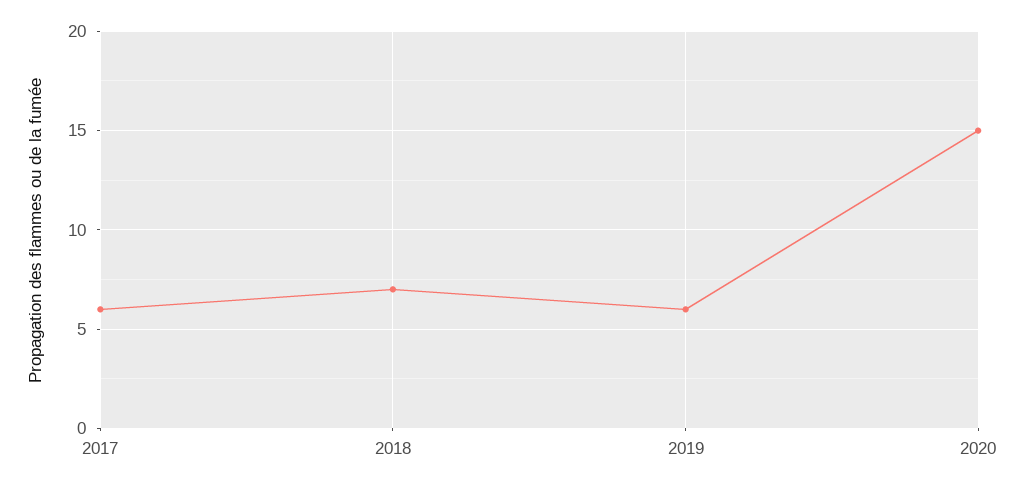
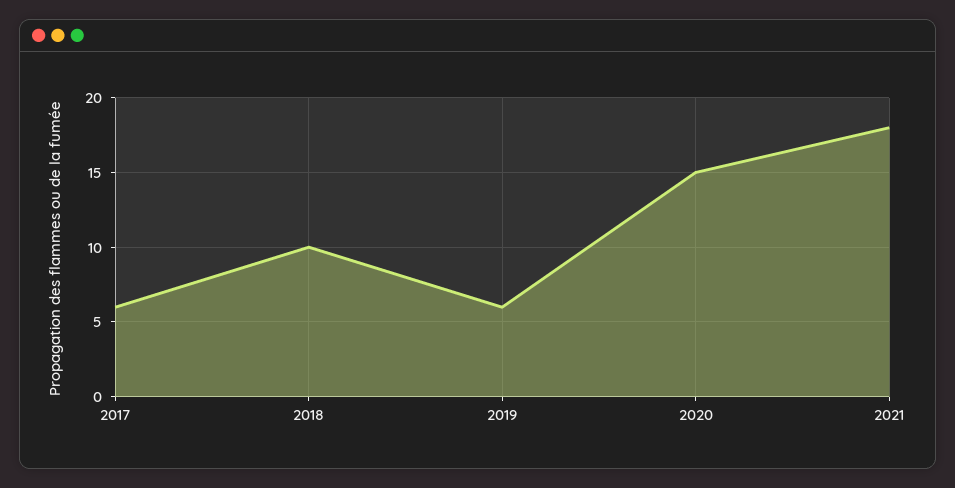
2018: 7 -> 10
2021: none -> 18

